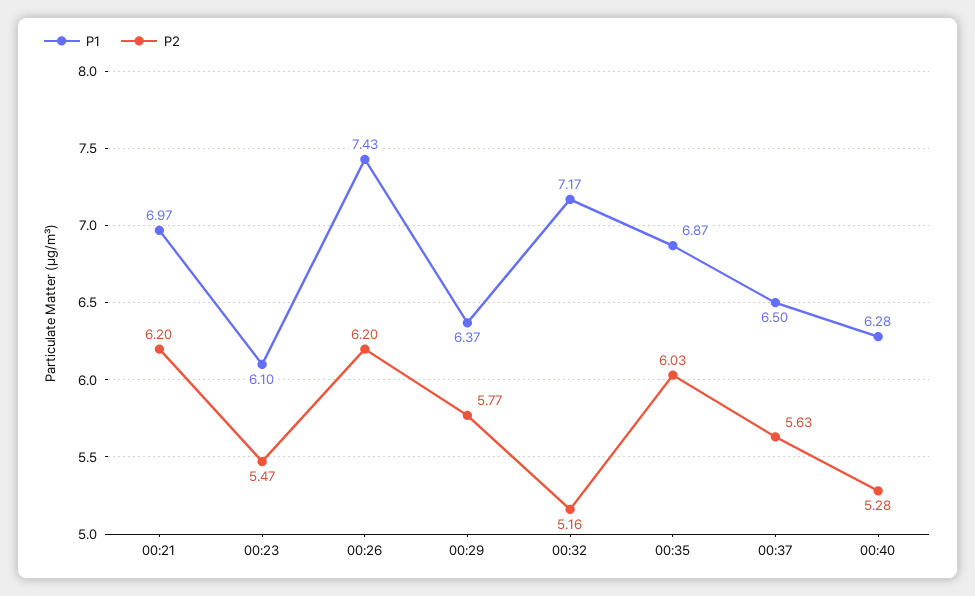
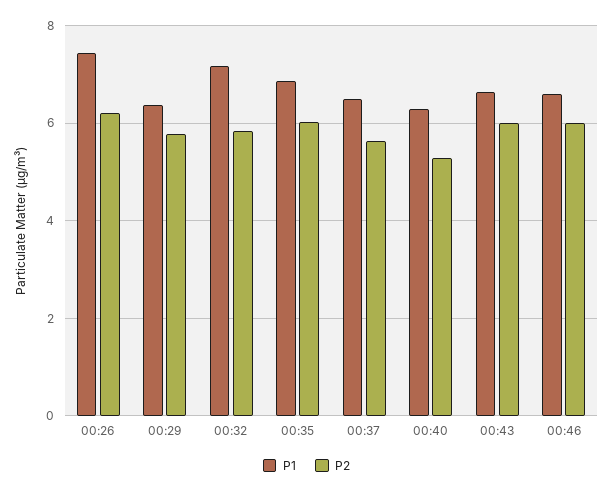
P1, 00:21: 6.97 -> none
P2, 00:21: 6.2 -> none
P1, 00:23: 6.1 -> none
P2, 00:23: 5.47 -> none
P2, 00:32: 5.16 -> 5.8
P1, 00:43: none -> 6.6
P2, 00:43: none -> 6
P1, 00:46: none -> 6.6
P2, 00:46: none -> 6

